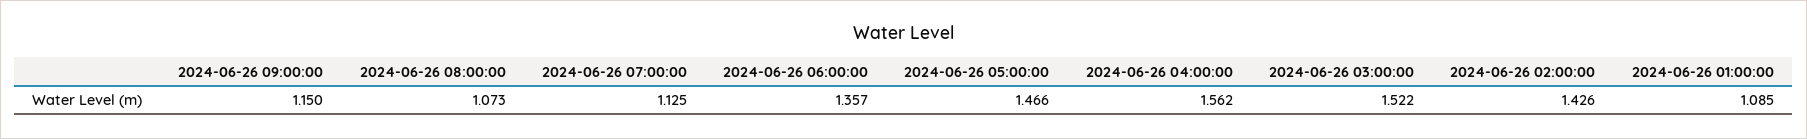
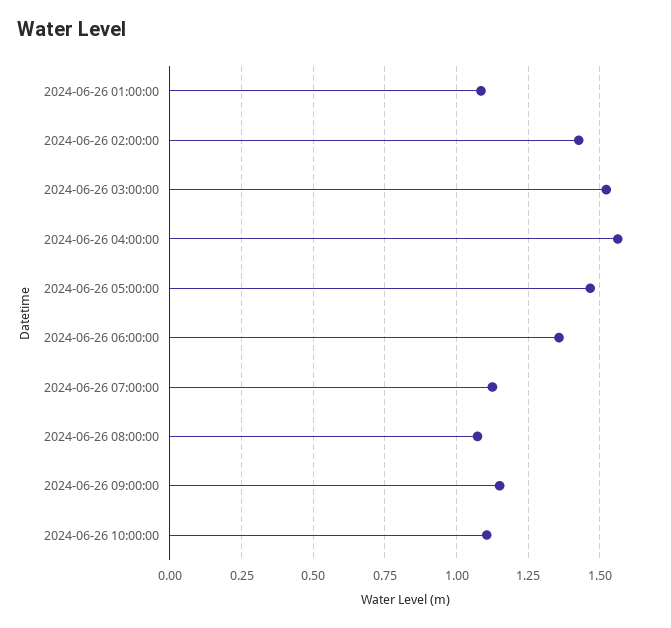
2024-06-26 10:00:00: none -> 1.1

